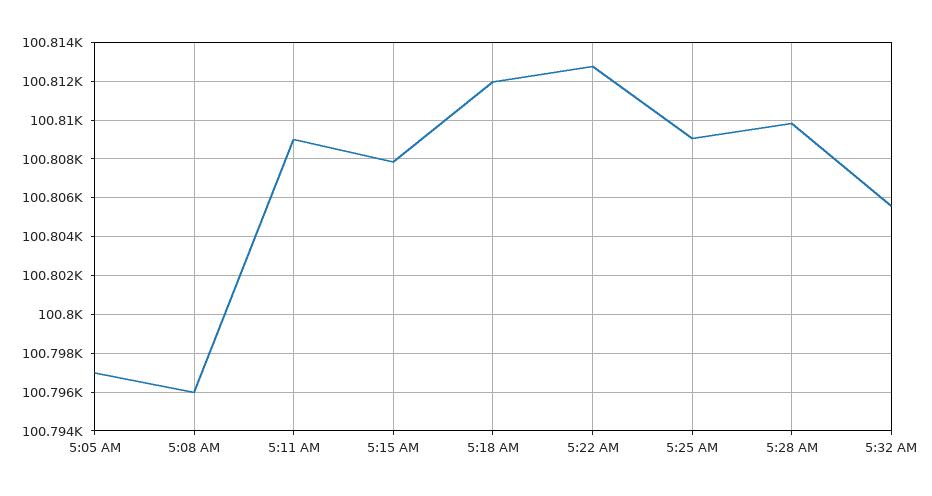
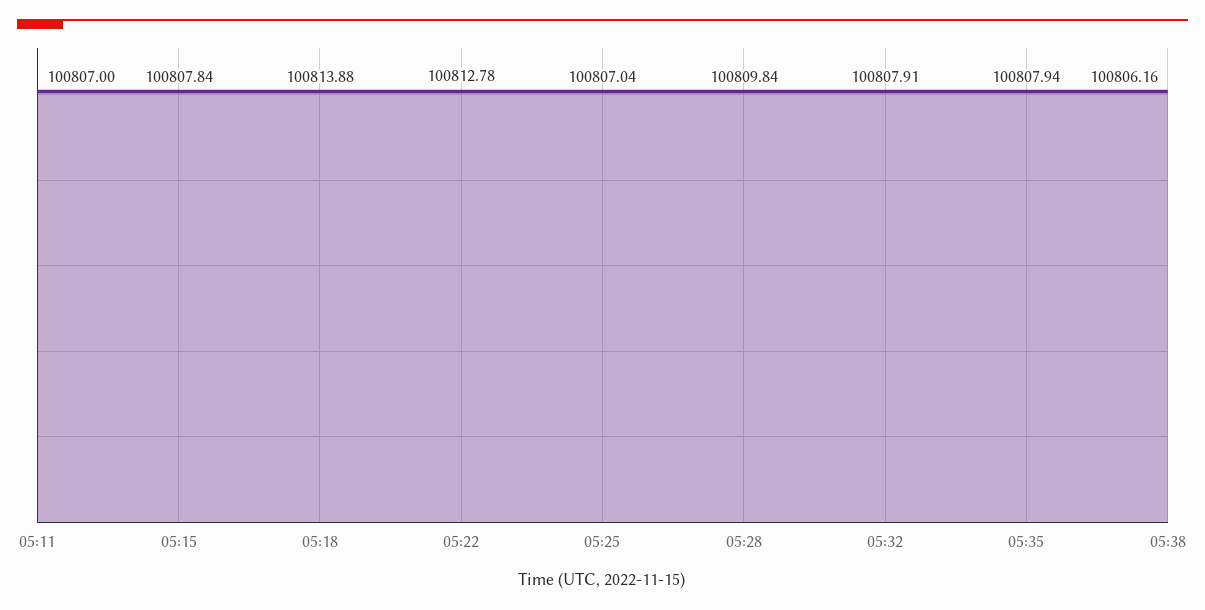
5:05 AM: 100797 -> none
5:08 AM: 100796 -> none
5:11 AM: 100809 -> 100807
5:18 AM: 100812 -> 100813.88
5:25 AM: 100809 -> 100807.04
5:32 AM: 100805.5 -> 100807.91
05:35: none -> 100807.94
05:38: none -> 100806.16

